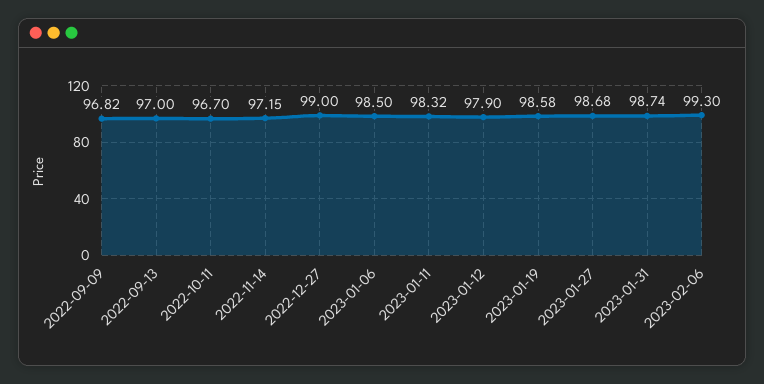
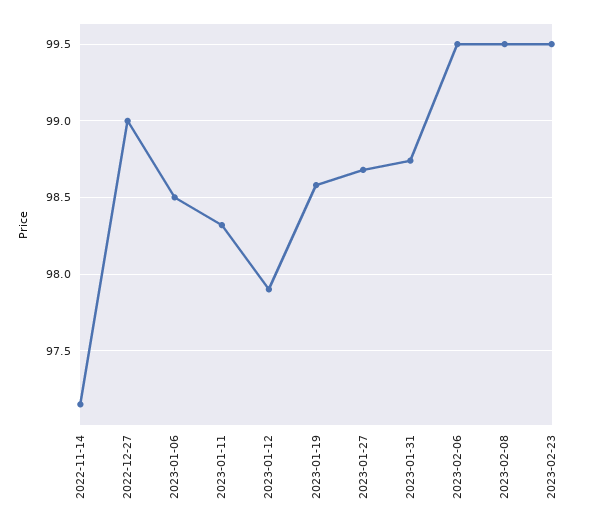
2022-09-09: 96.82 -> none
2022-09-13: 97 -> none
2022-10-11: 96.7 -> none
2023-02-06: 99.3 -> 99.5
2023-02-08: none -> 99.5
2023-02-23: none -> 99.5

